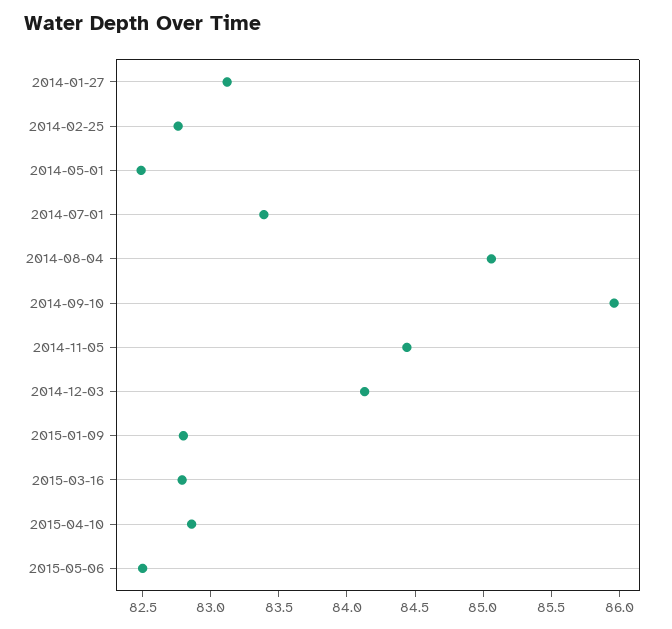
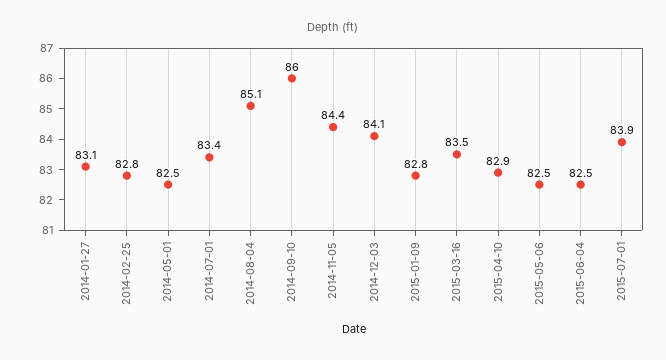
2015-03-16: 82.8 -> 83.5
2015-06-04: none -> 82.5
2015-07-01: none -> 83.9

